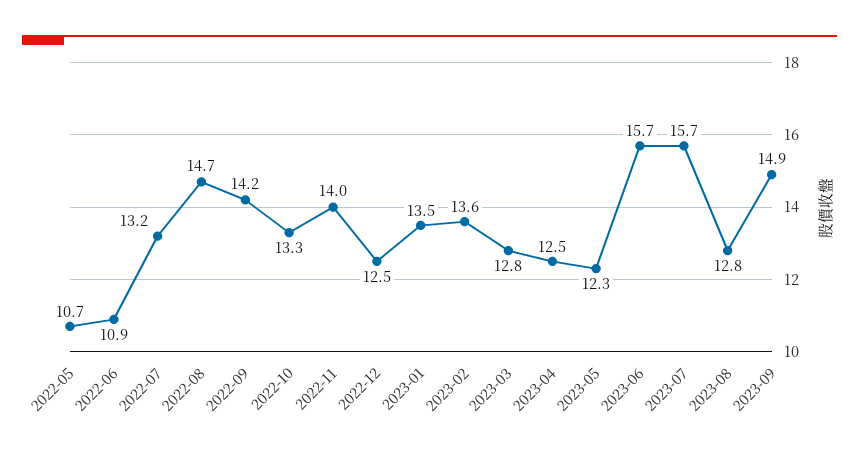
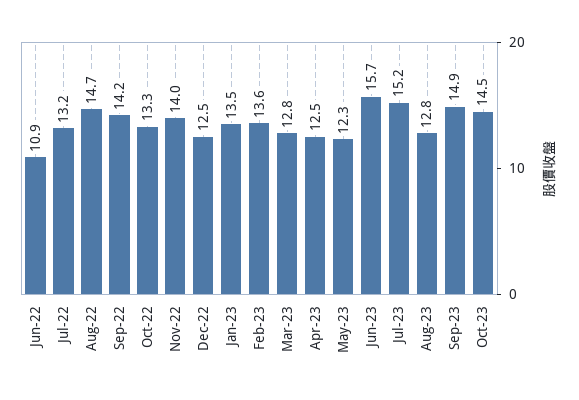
2022-05: 10.7 -> none
2023-07: 15.7 -> 15.2
Oct-23: none -> 14.5

